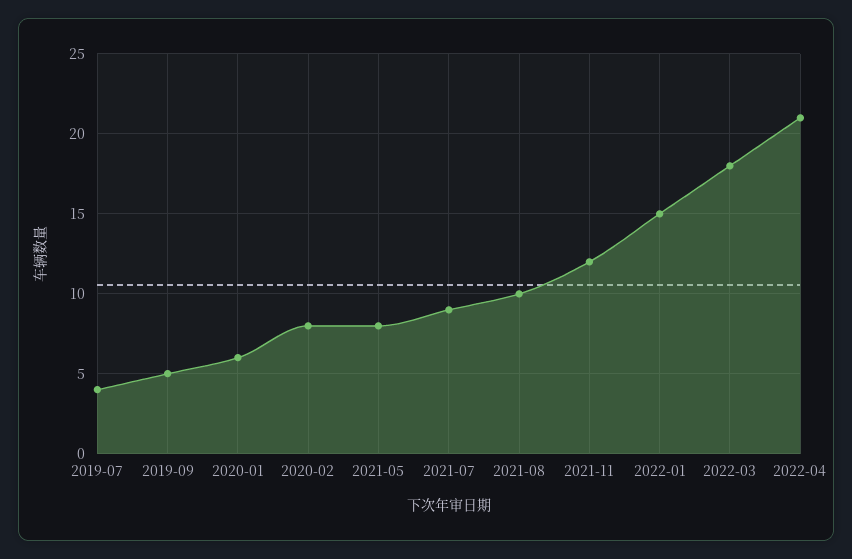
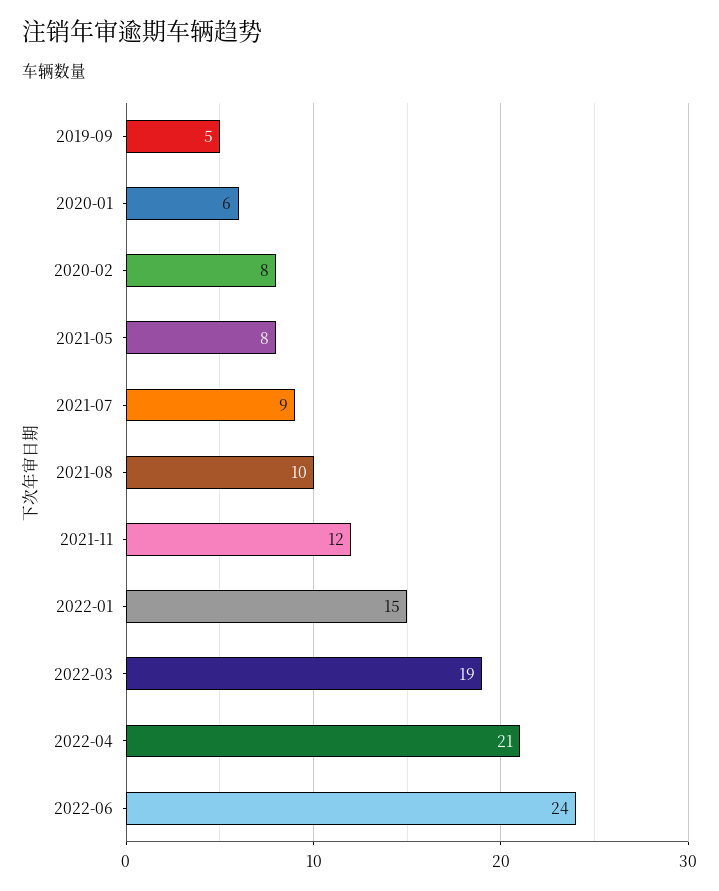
2019-07: 4 -> none
2022-03: 18 -> 19
2022-06: none -> 24

